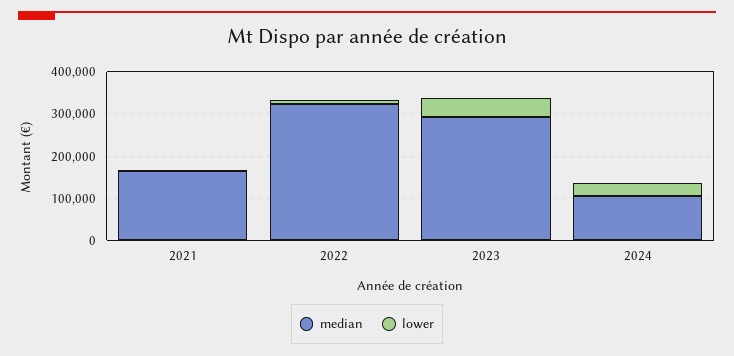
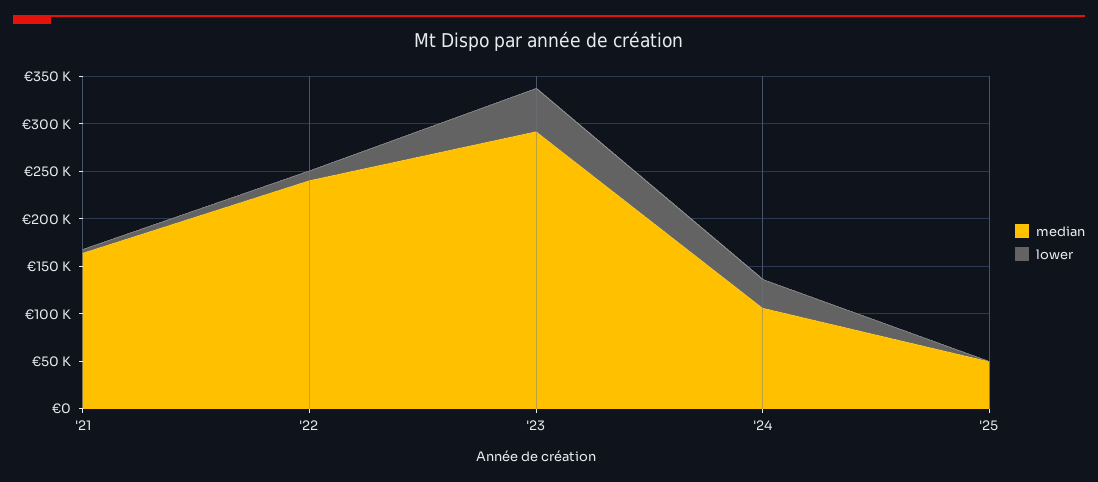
median, 2022: 320000 -> 240000
median, '25: none -> 50000
lower, '25: none -> 0

